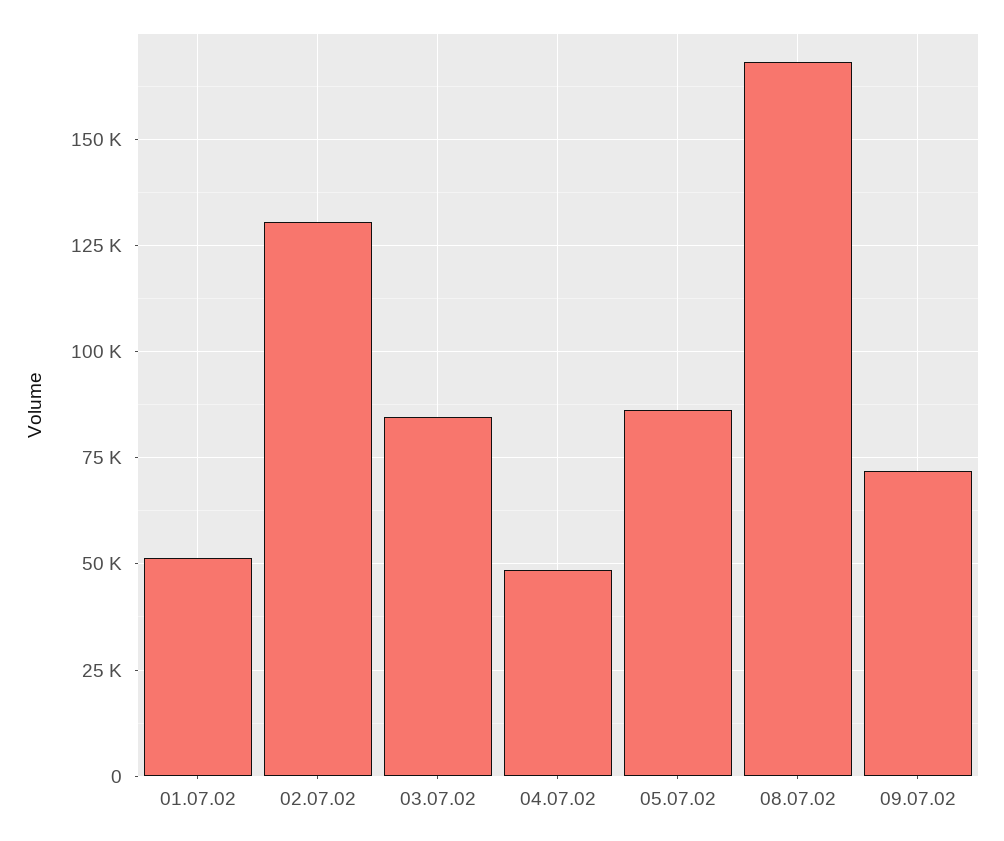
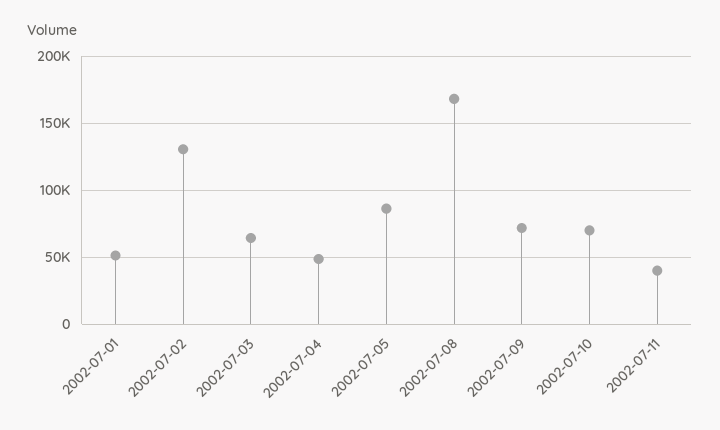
03.07.02: 85000 -> 65000
2002-07-10: none -> 70000
2002-07-11: none -> 40000

